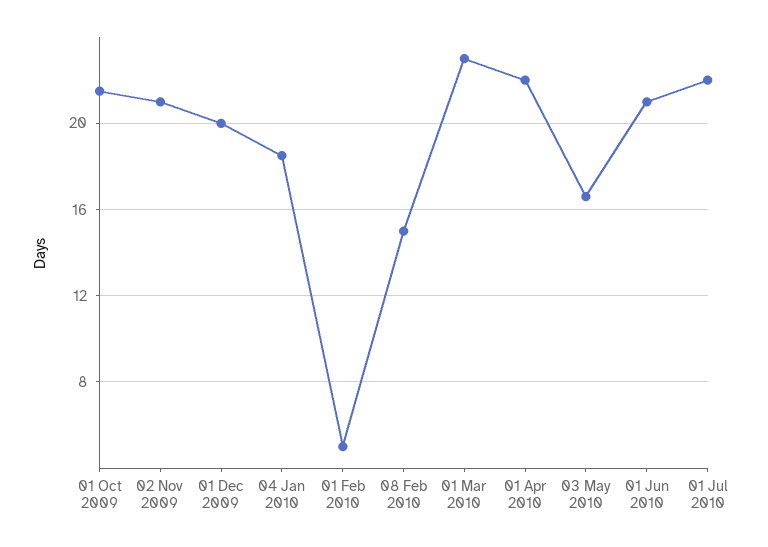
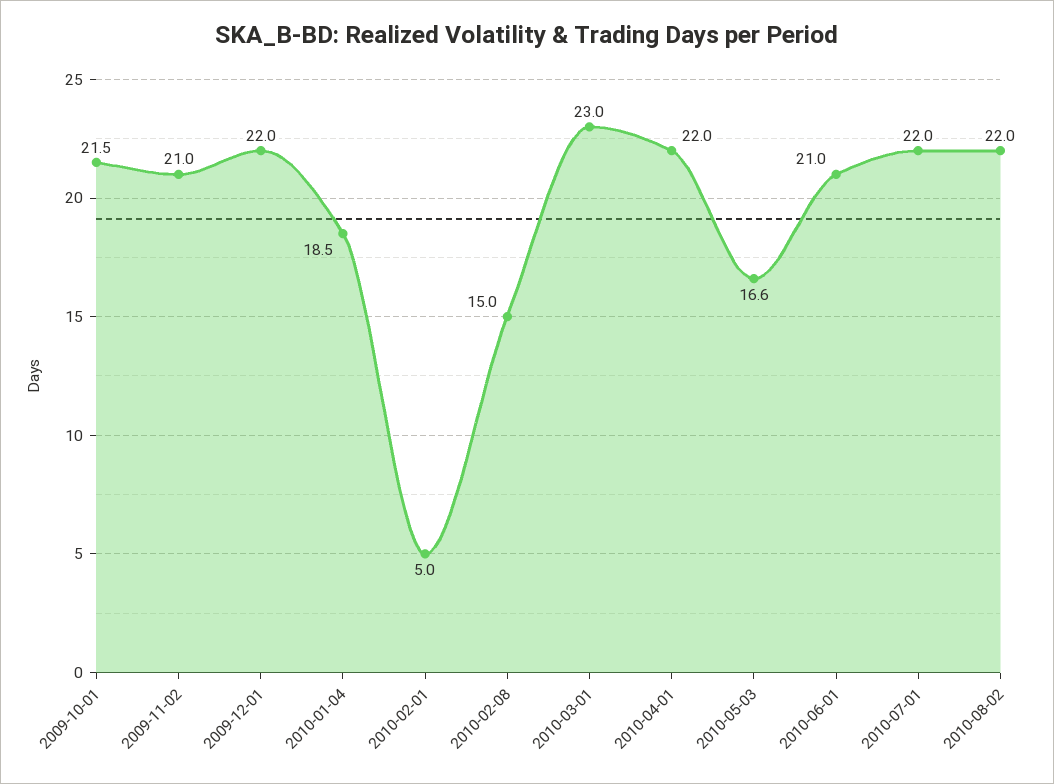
01 Dec 2009: 20 -> 22
2010-08-02: none -> 22

